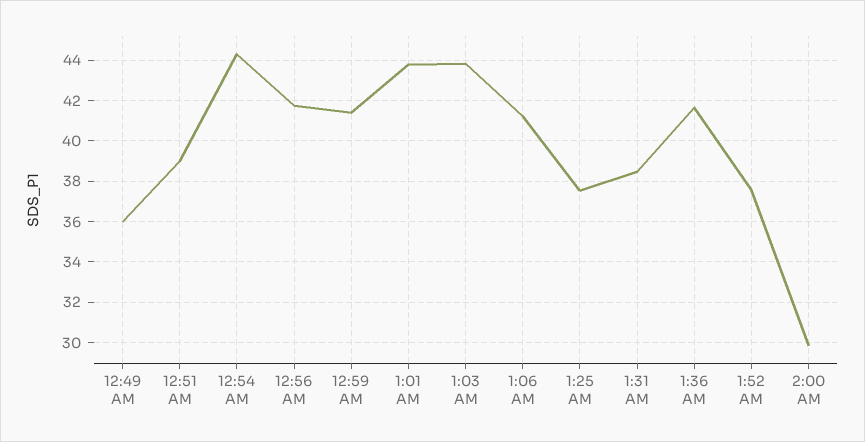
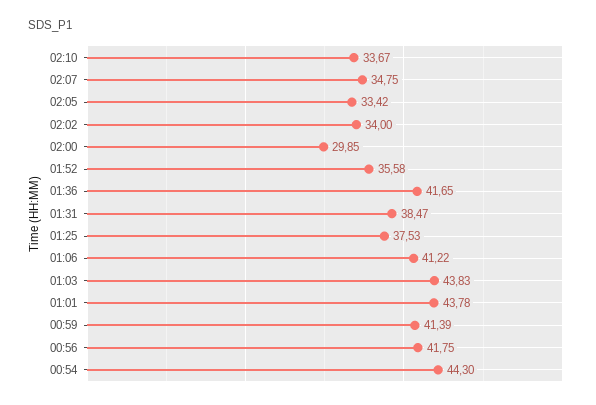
12:49 AM: 36 -> none
12:51 AM: 39 -> none
1:52 AM: 37.5 -> 35.58
02:10: none -> 33.67
02:07: none -> 34.75
02:05: none -> 33.42
02:02: none -> 34

